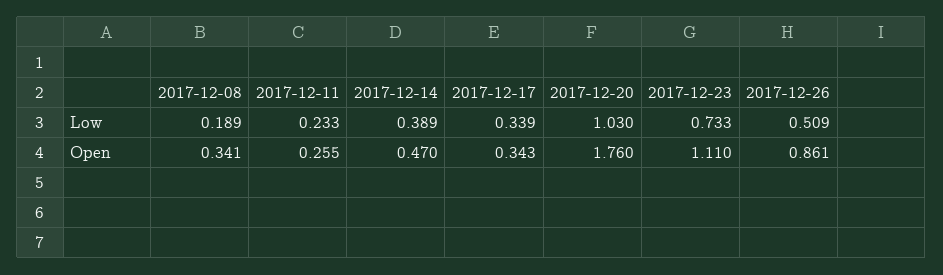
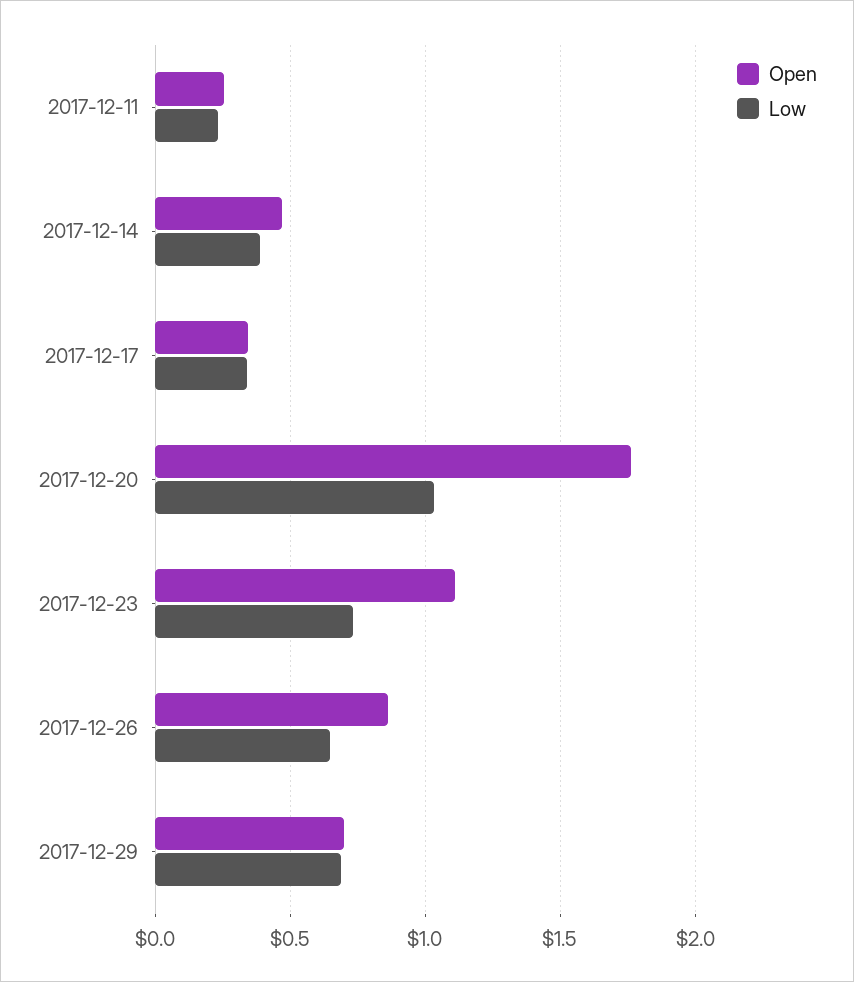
Low, 2017-12-08: 0.189 -> none
Low, 2017-12-26: 0.509 -> 0.65
Open, 2017-12-08: 0.341 -> none
Open, 2017-12-29: none -> 0.7
Low, 2017-12-29: none -> 0.7

